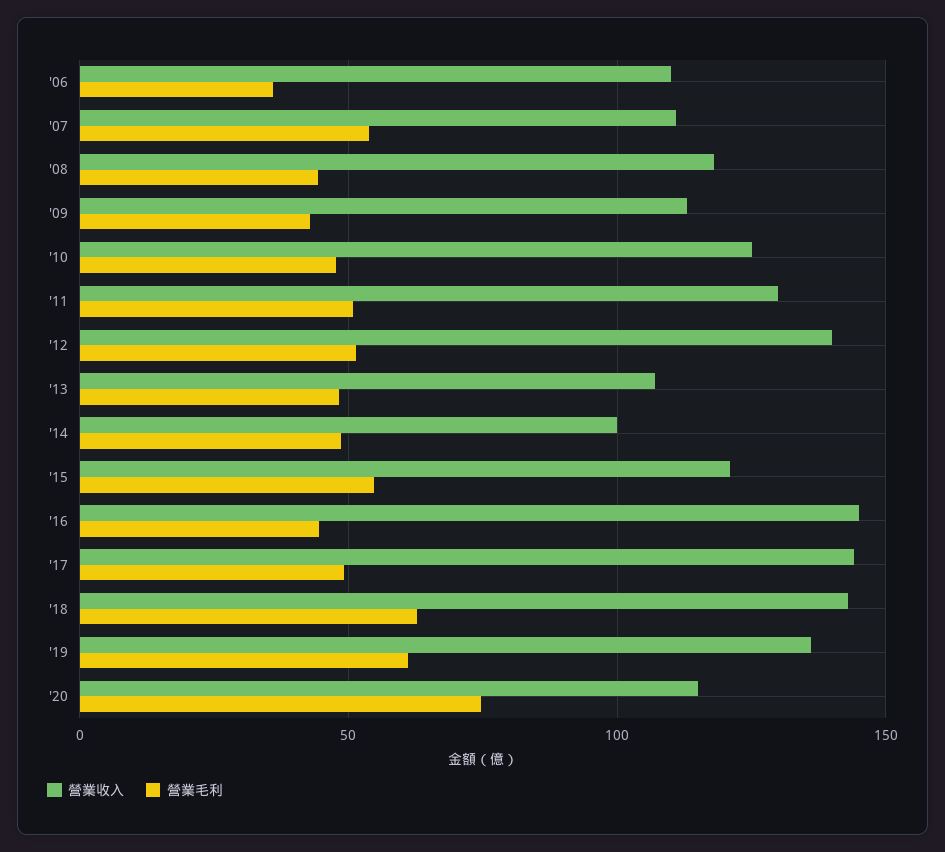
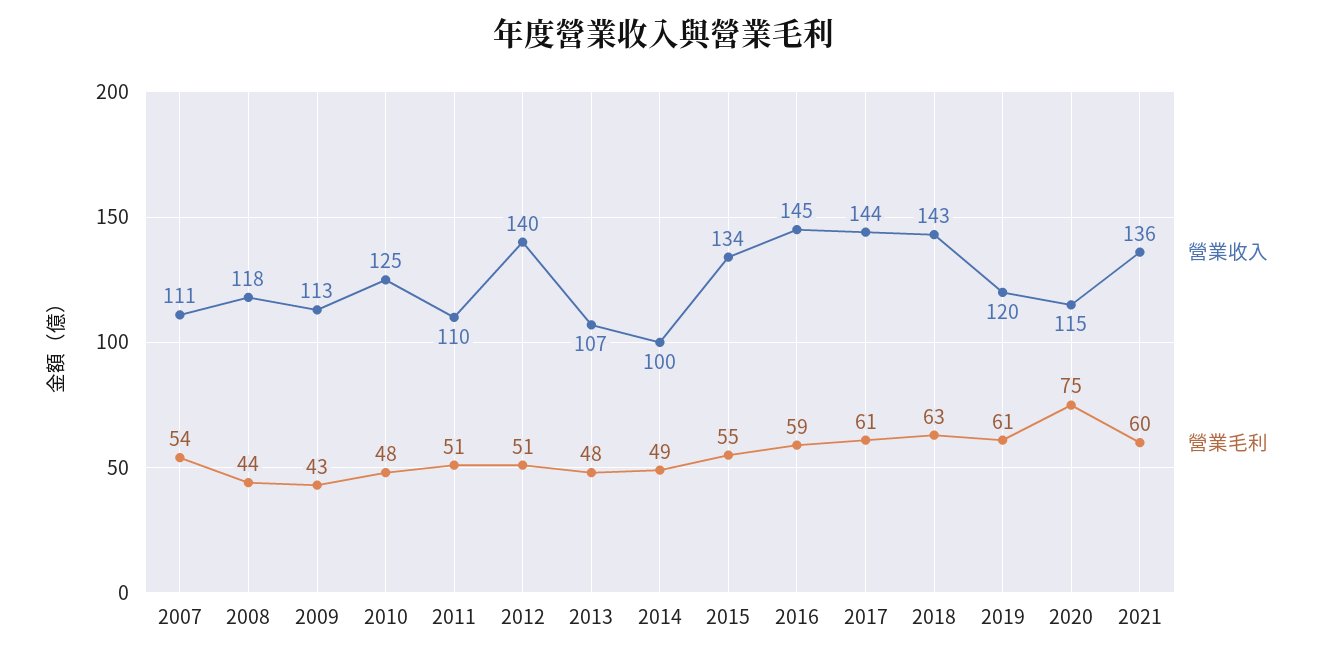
營業收入, '06: 110 -> none
營業毛利, '06: 35 -> none
營業收入, '11: 130 -> 110
營業收入, '15: 120 -> 134
營業毛利, '16: 45 -> 59
營業毛利, '17: 50 -> 61
營業收入, '19: 135 -> 120
營業收入, 2021: none -> 136
營業毛利, 2021: none -> 60

